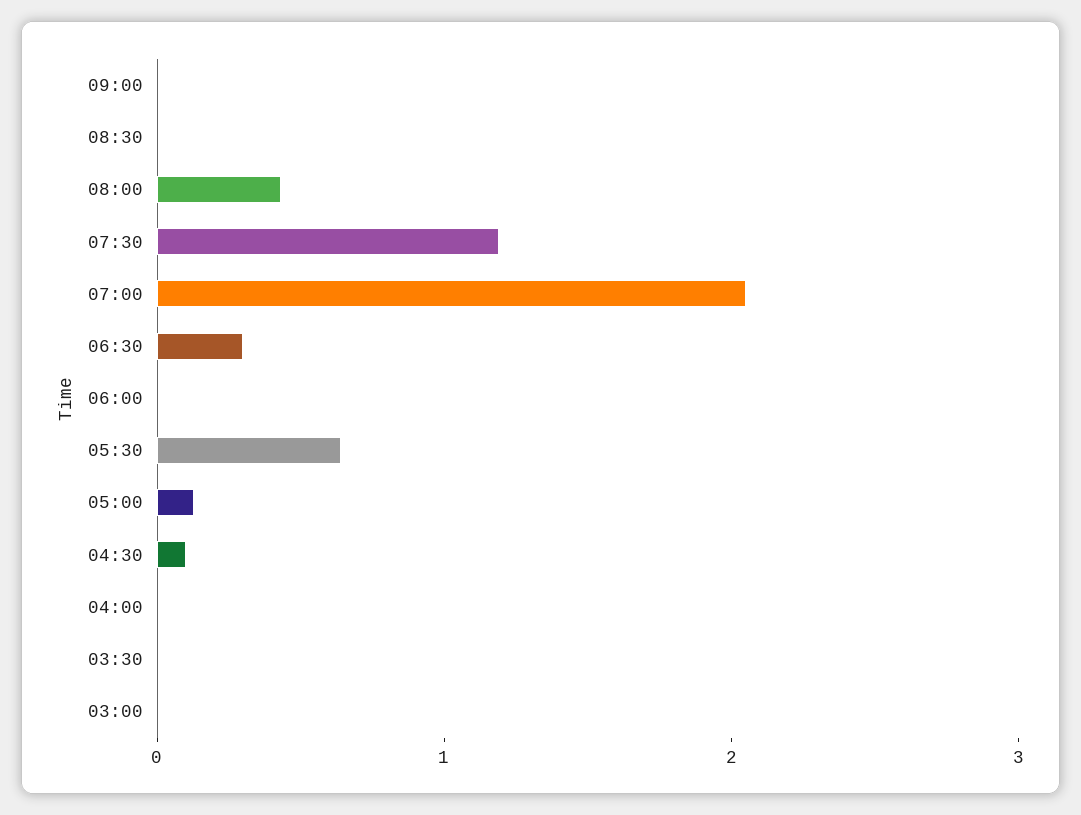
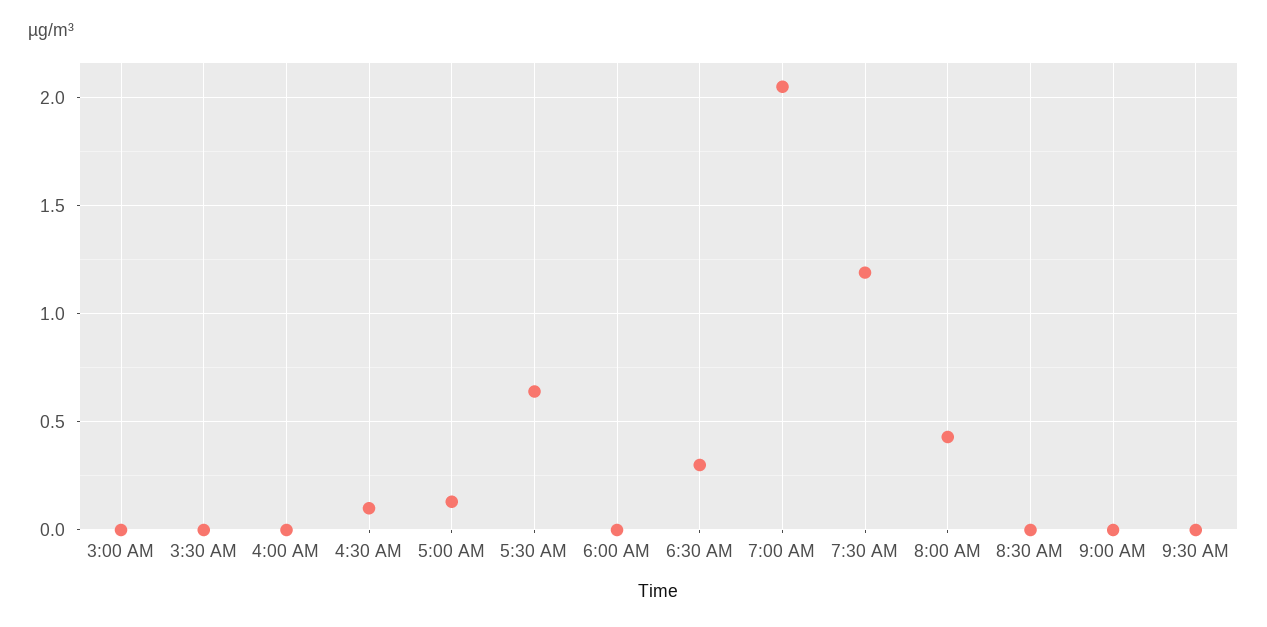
9:30 AM: none -> 0

